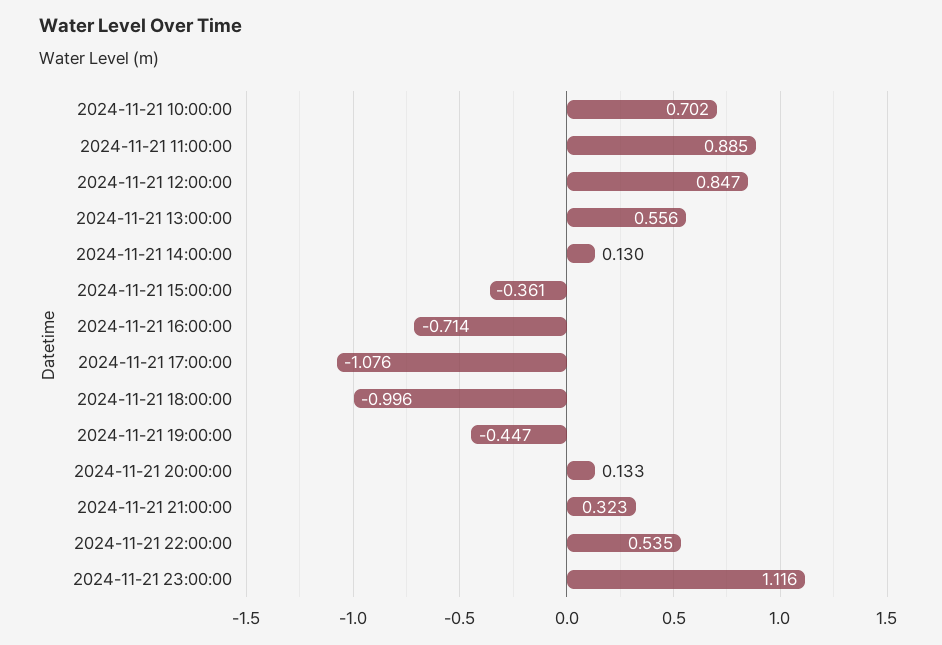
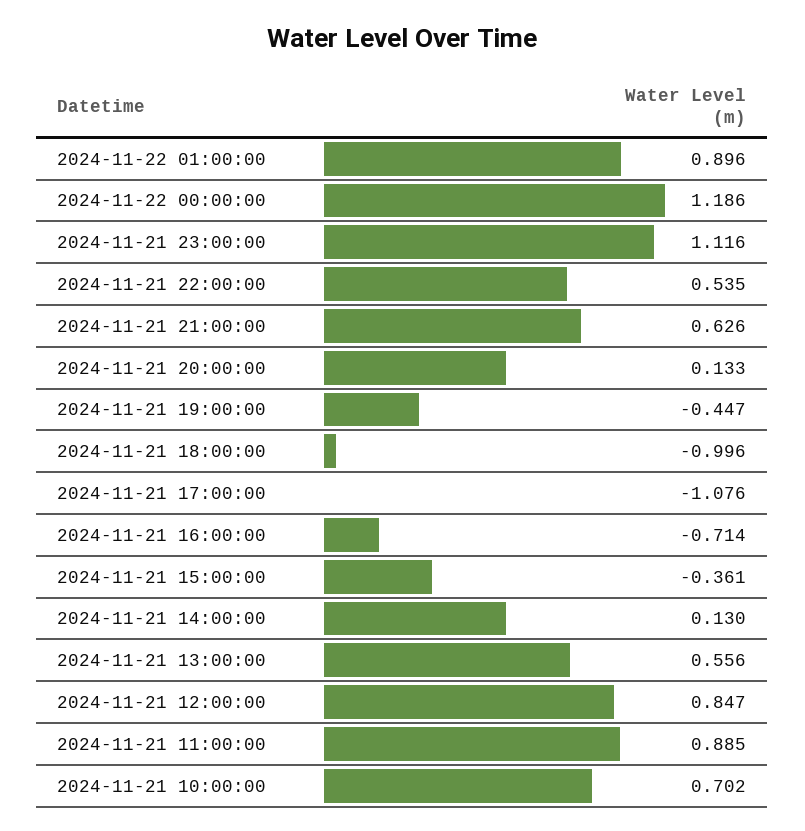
2024-11-21 21:00:00: 0.323 -> 0.626
2024-11-22 01:00:00: none -> 0.896
2024-11-22 00:00:00: none -> 1.186

